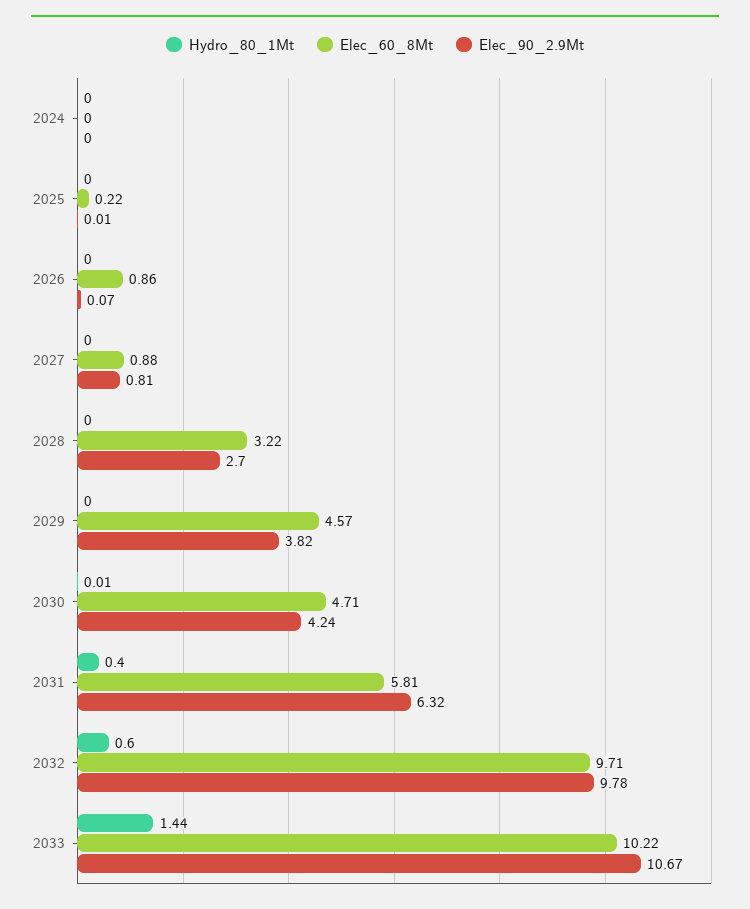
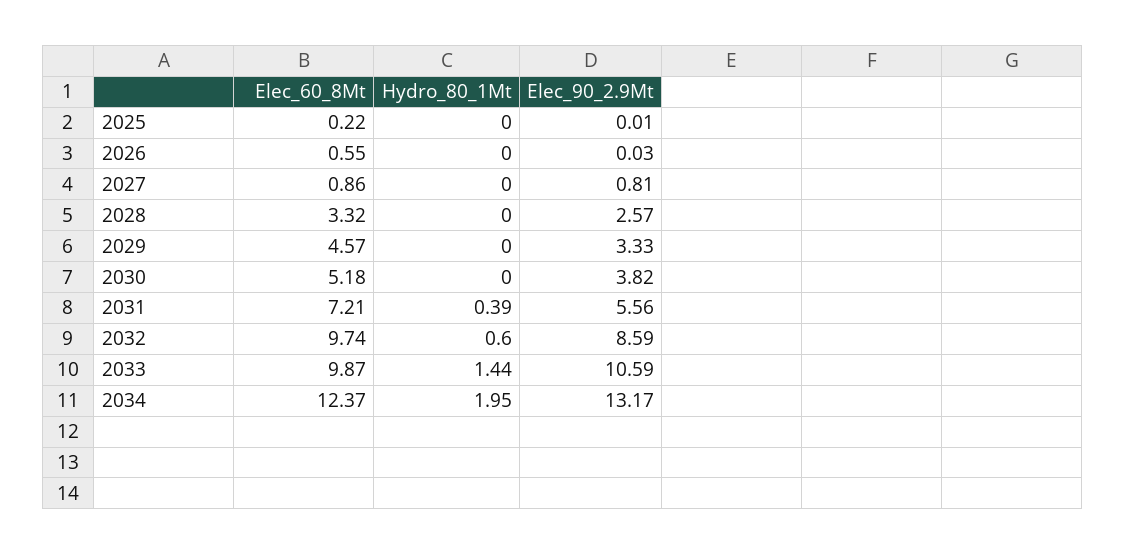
Hydro_80_1Mt, 2024: 0 -> none
Elec_60_8Mt, 2024: 0 -> none
Elec_90_2.9Mt, 2024: 0 -> none
Elec_60_8Mt, 2026: 0.86 -> 0.55
Elec_90_2.9Mt, 2026: 0.07 -> 0.03
Elec_60_8Mt, 2027: 0.88 -> 0.86
Elec_60_8Mt, 2028: 3.22 -> 3.32
Elec_90_2.9Mt, 2028: 2.7 -> 2.57
Elec_90_2.9Mt, 2029: 3.82 -> 3.33
Hydro_80_1Mt, 2030: 0.01 -> 0
Elec_60_8Mt, 2030: 4.71 -> 5.18
Elec_90_2.9Mt, 2030: 4.24 -> 3.82
Hydro_80_1Mt, 2031: 0.4 -> 0.39
Elec_60_8Mt, 2031: 5.81 -> 7.21
Elec_90_2.9Mt, 2031: 6.32 -> 5.56
Elec_60_8Mt, 2032: 9.71 -> 9.74
Elec_90_2.9Mt, 2032: 9.78 -> 8.59
Elec_60_8Mt, 2033: 10.22 -> 9.87
Elec_90_2.9Mt, 2033: 10.67 -> 10.59
Elec_60_8Mt, 2034: none -> 12.37
Hydro_80_1Mt, 2034: none -> 1.95
Elec_90_2.9Mt, 2034: none -> 13.17

